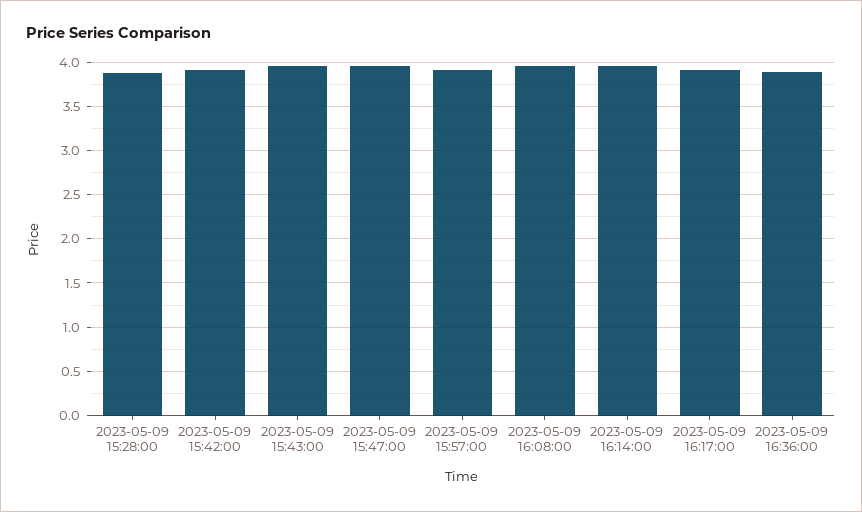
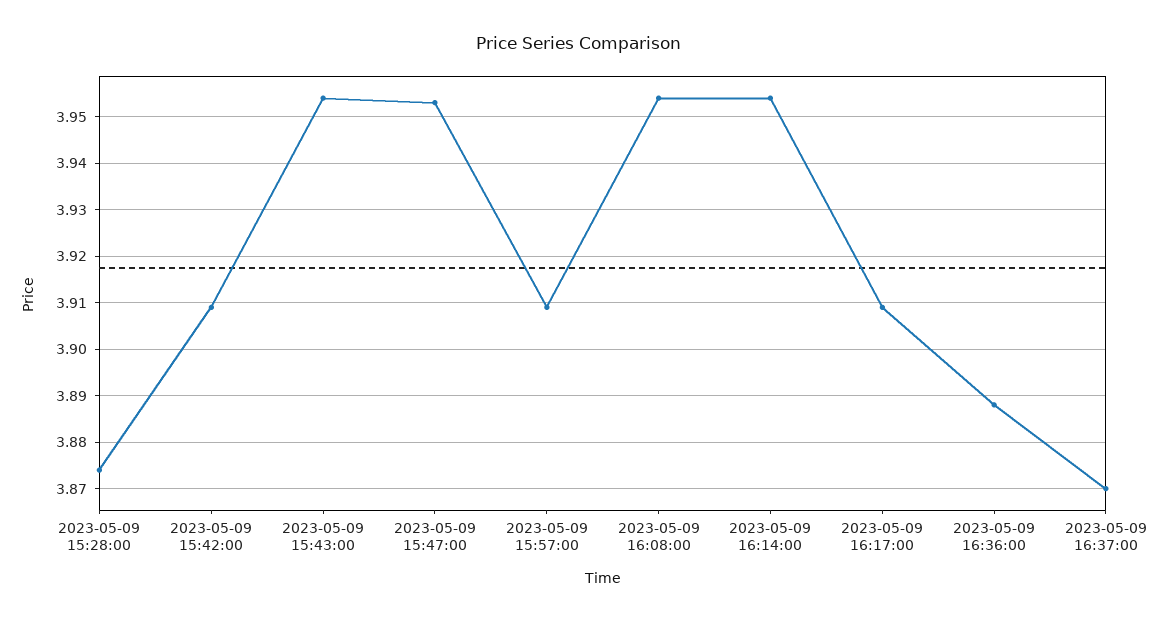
2023-05-09 16:37:00: none -> 3.87

